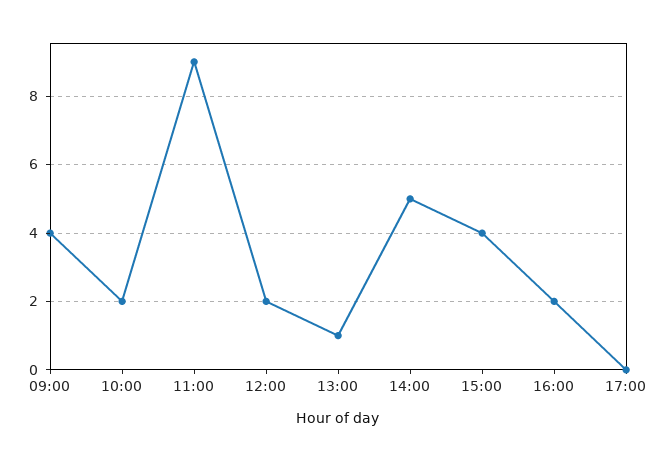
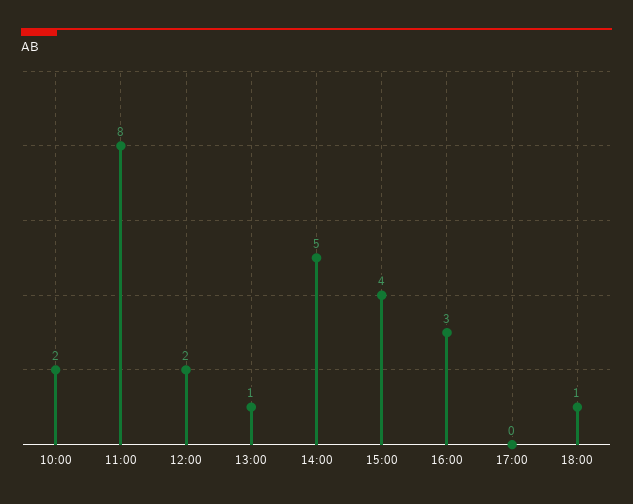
09:00: 4 -> none
11:00: 9 -> 8
16:00: 2 -> 3
18:00: none -> 1

